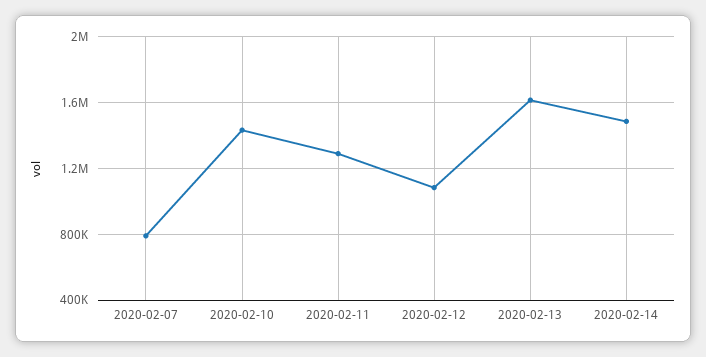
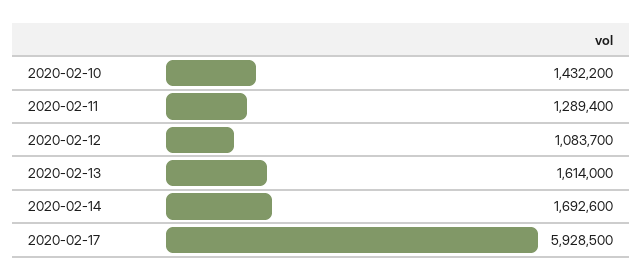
2020-02-07: 800000 -> none
2020-02-14: 1500000 -> 1692600
2020-02-17: none -> 5928500

